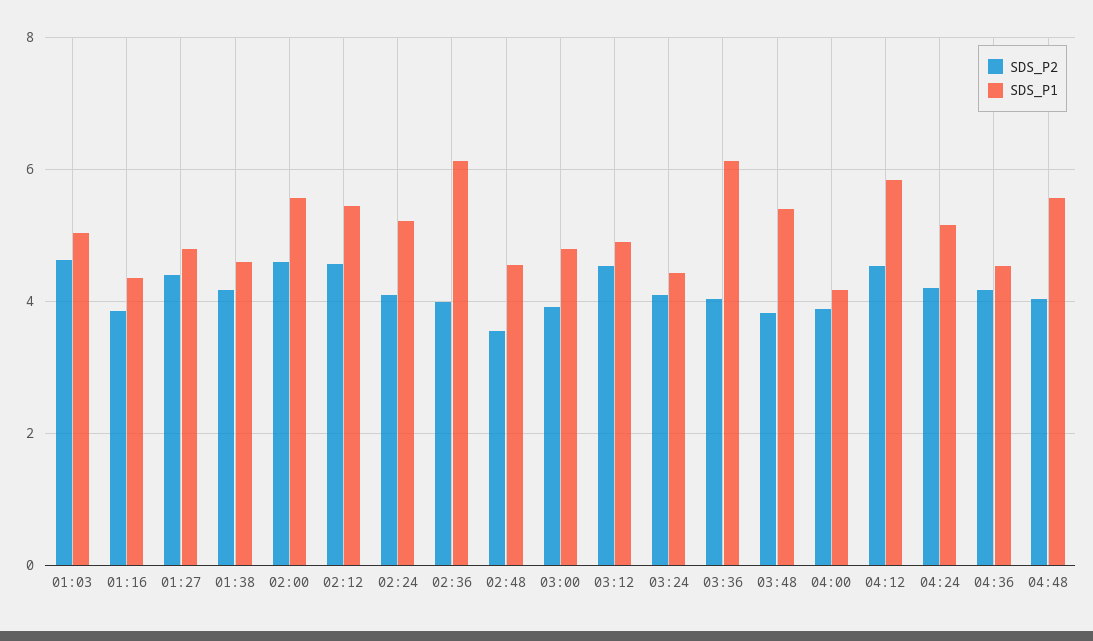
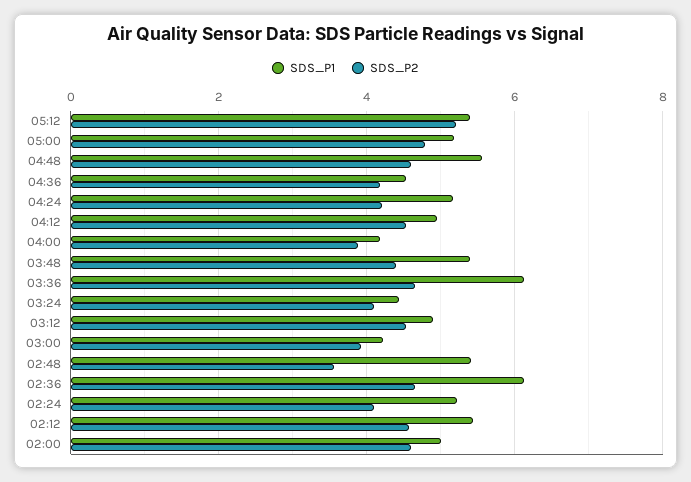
SDS_P2, 01:03: 4.6 -> none
SDS_P1, 01:03: 5 -> none
SDS_P2, 01:16: 3.8 -> none
SDS_P1, 01:16: 4.4 -> none
SDS_P2, 01:27: 4.4 -> none
SDS_P1, 01:27: 4.8 -> none
SDS_P2, 01:38: 4.2 -> none
SDS_P1, 01:38: 4.6 -> none
SDS_P1, 02:00: 5.6 -> 5
SDS_P2, 02:36: 4 -> 4.6
SDS_P1, 02:48: 4.6 -> 5.4
SDS_P1, 03:00: 4.8 -> 4.2
SDS_P2, 03:36: 4 -> 4.6
SDS_P2, 03:48: 3.8 -> 4.4
SDS_P1, 04:12: 5.8 -> 5
SDS_P2, 04:48: 4 -> 4.6
SDS_P1, 05:12: none -> 5.4
SDS_P2, 05:12: none -> 5.2
SDS_P1, 05:00: none -> 5.2
SDS_P2, 05:00: none -> 4.8

